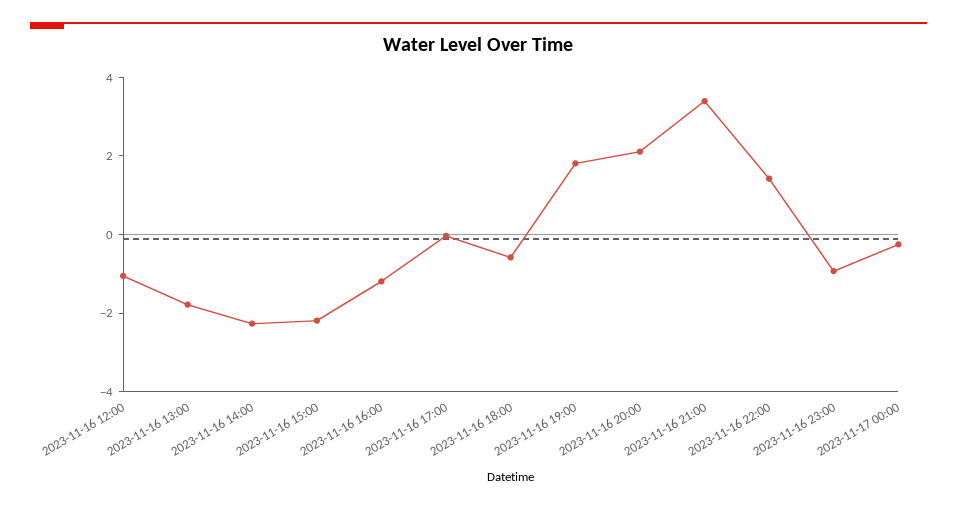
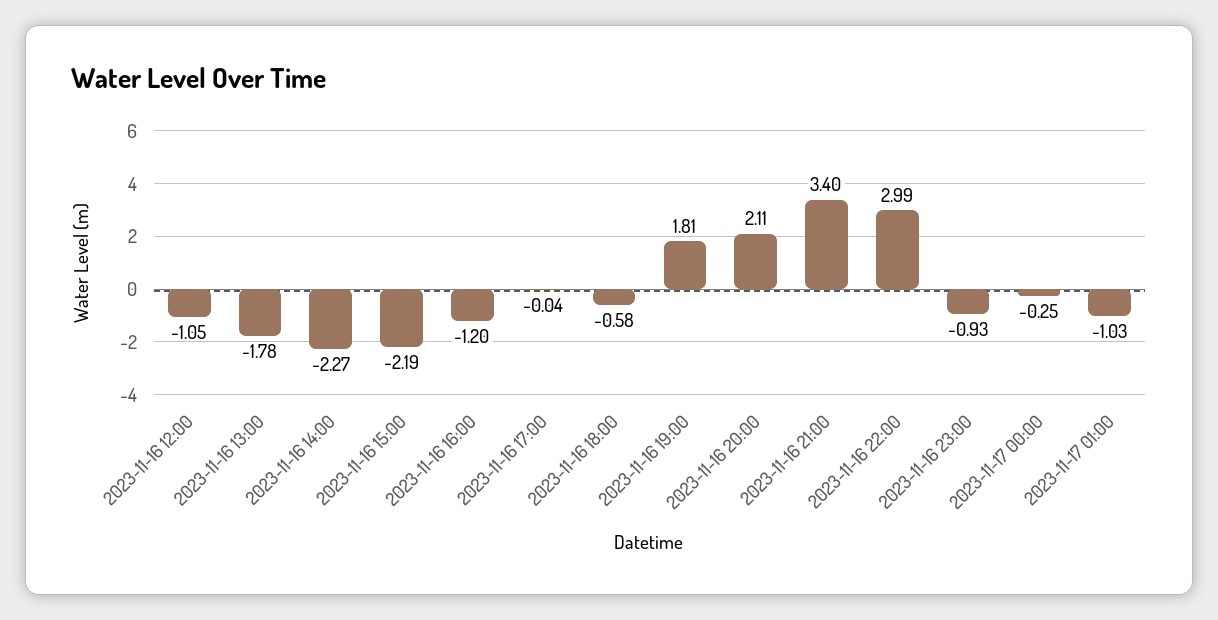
2023-11-16 22:00: 1.5 -> 2.99
2023-11-17 01:00: none -> -1.03

